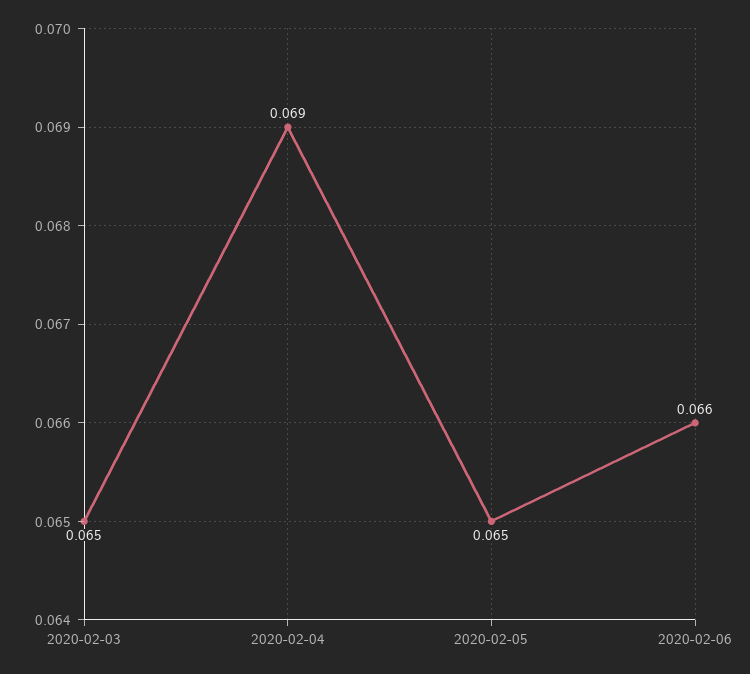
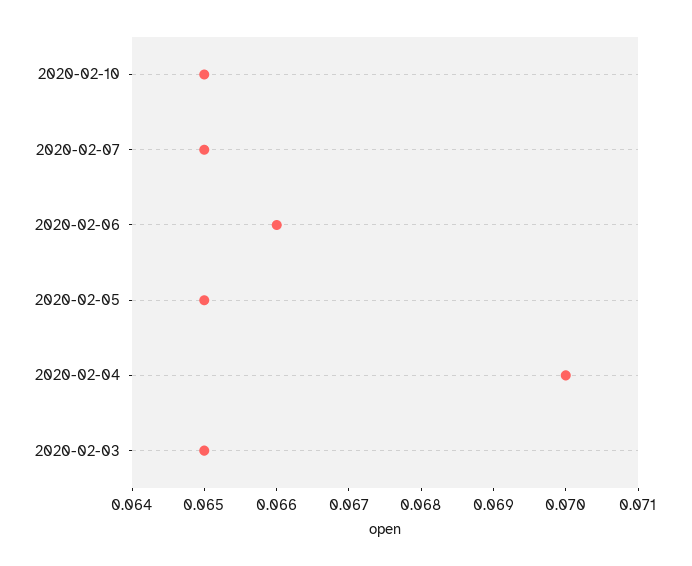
2020-02-04: 0.069 -> 0.07
2020-02-10: none -> 0.065
2020-02-07: none -> 0.065

